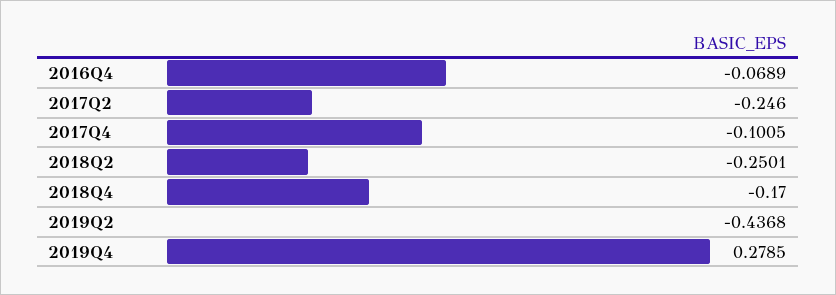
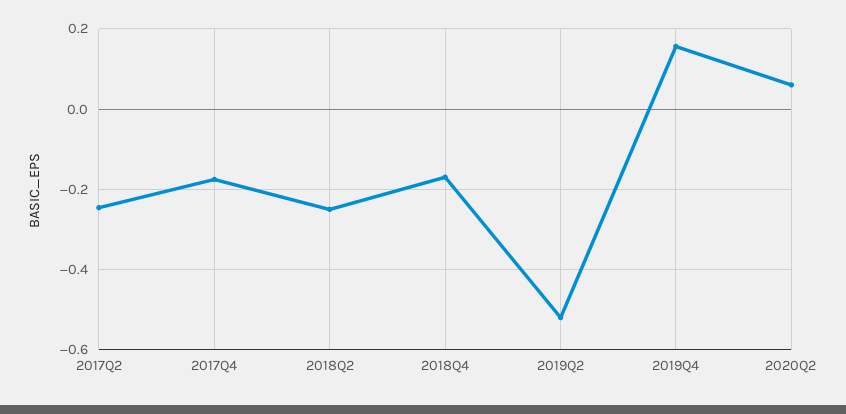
2016Q4: -0.0689 -> none
2017Q4: -0.1005 -> -0.18
2019Q2: -0.4368 -> -0.52
2019Q4: 0.2785 -> 0.16
2020Q2: none -> 0.06

